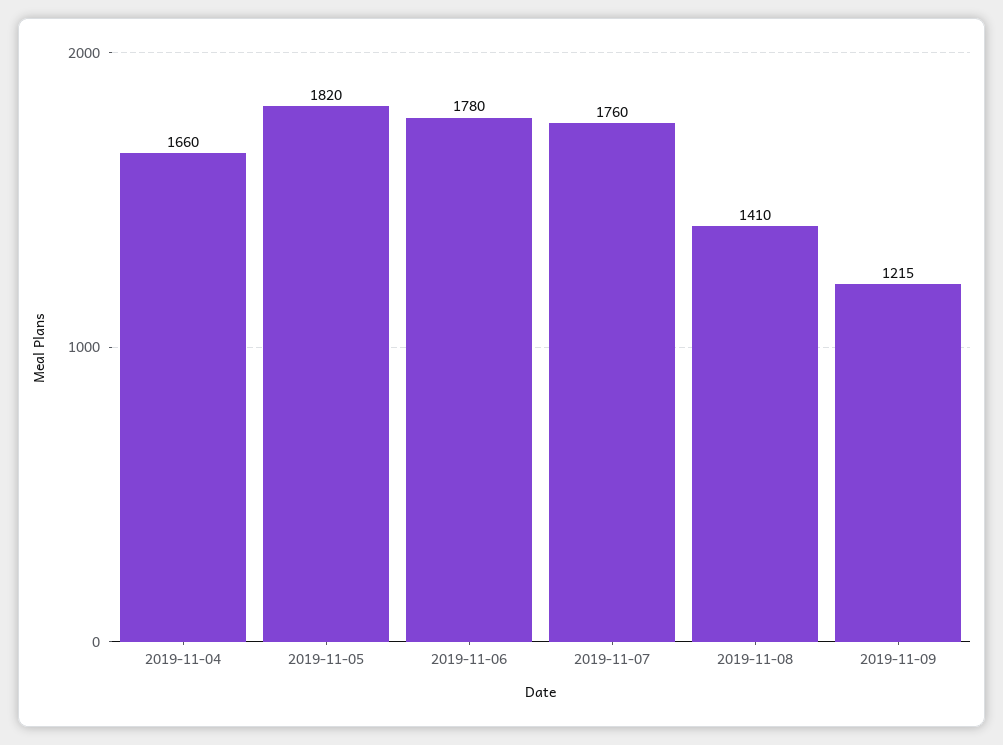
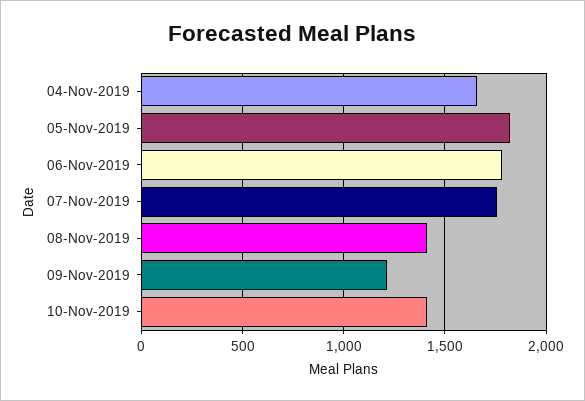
10-Nov-2019: none -> 1400

